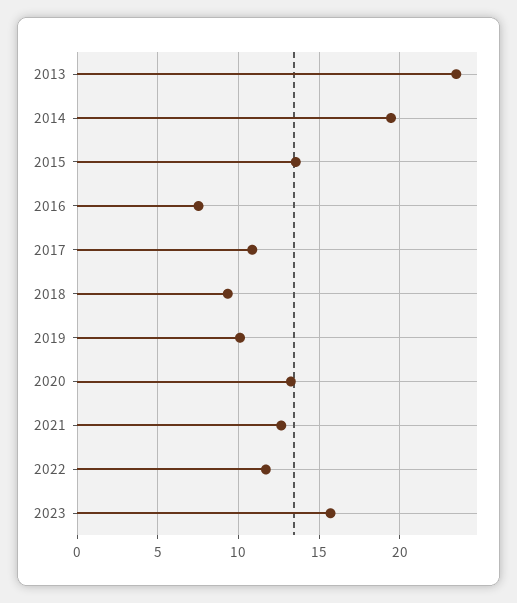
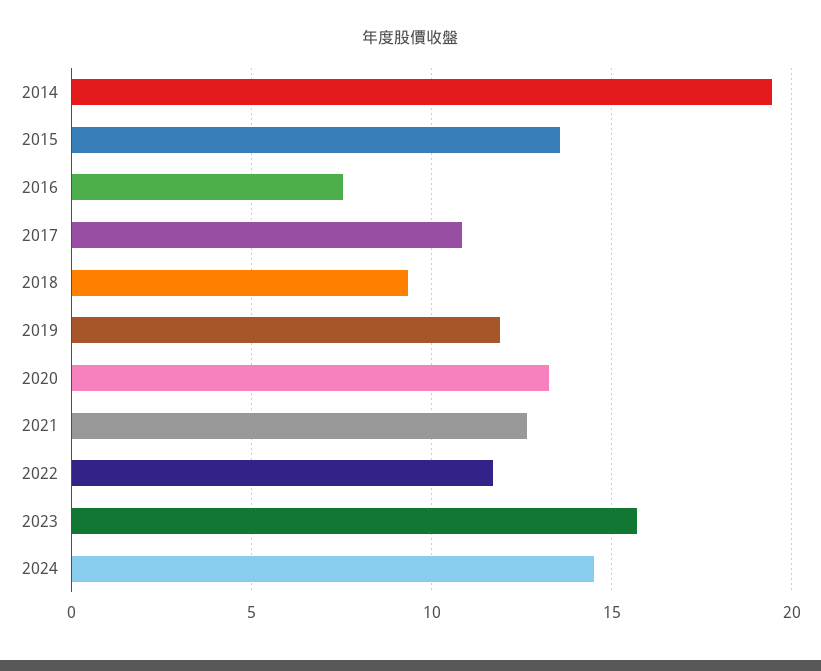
2013: 23.5 -> none
2019: 10 -> 12
2024: none -> 14.5

